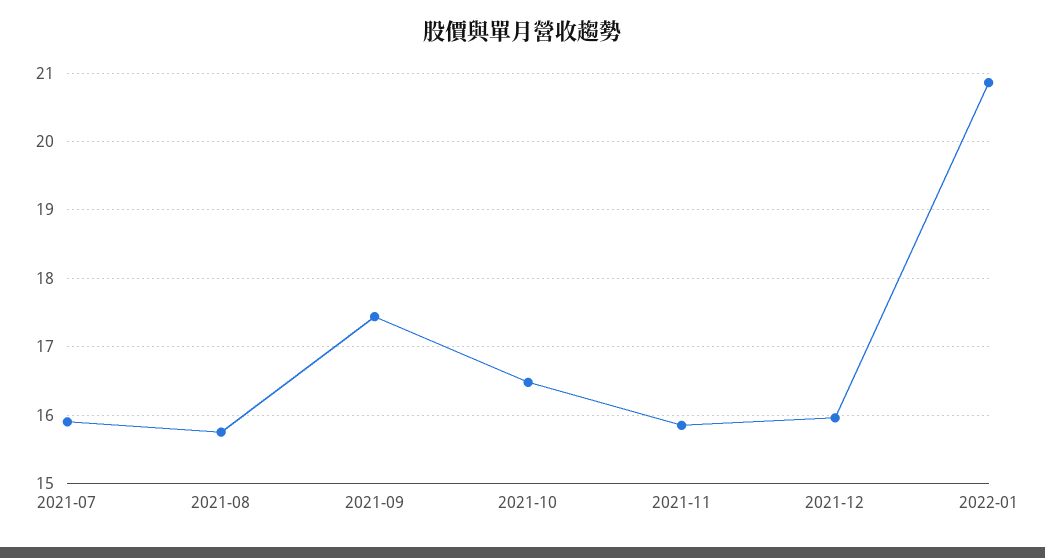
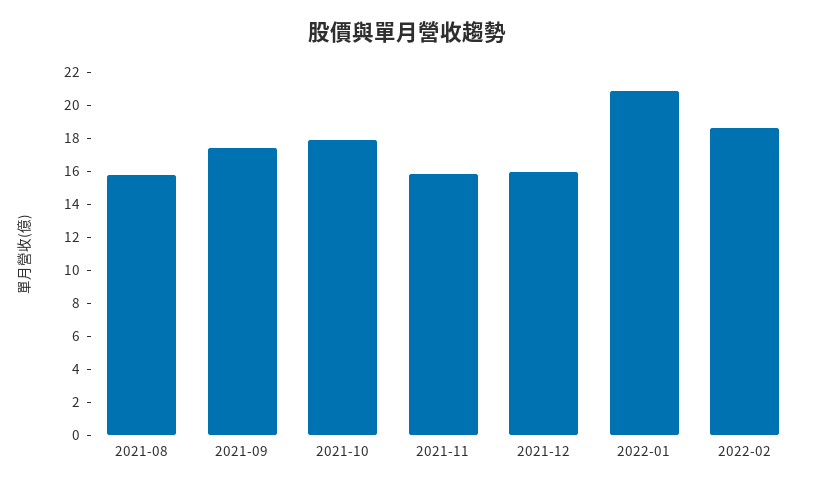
2021-07: 15.9 -> none
2021-10: 16.5 -> 18
2022-02: none -> 18.5

